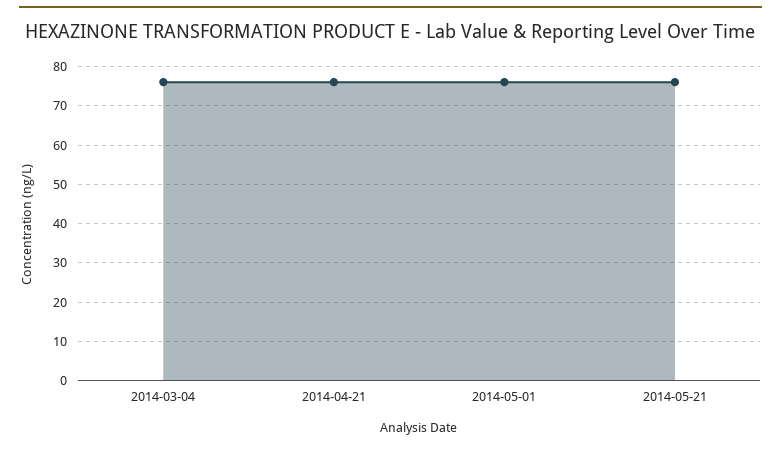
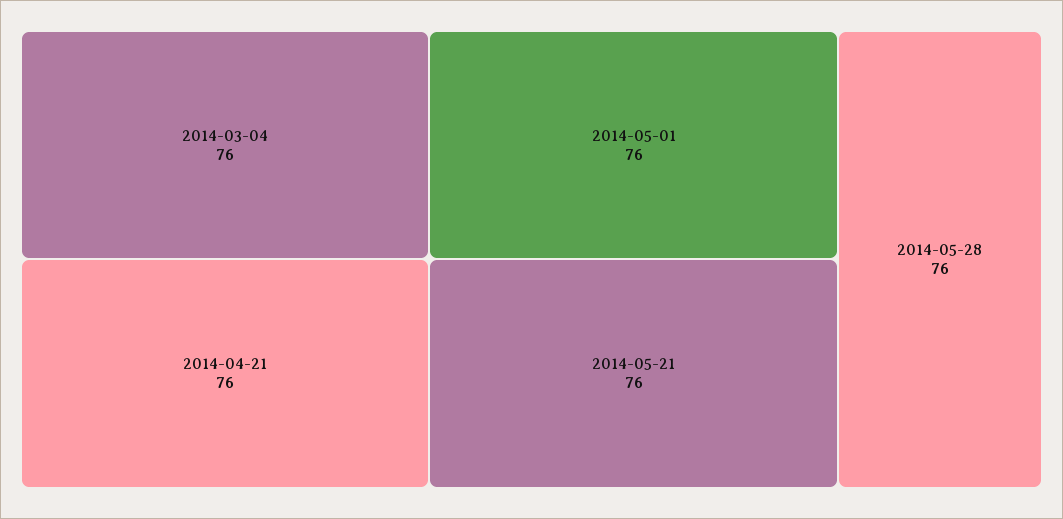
2014-05-28: none -> 76

